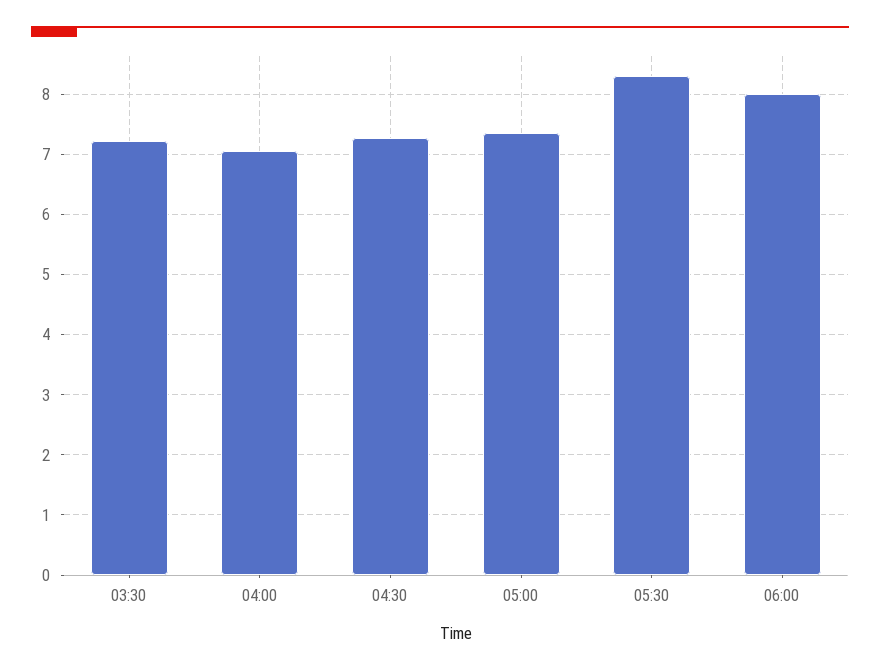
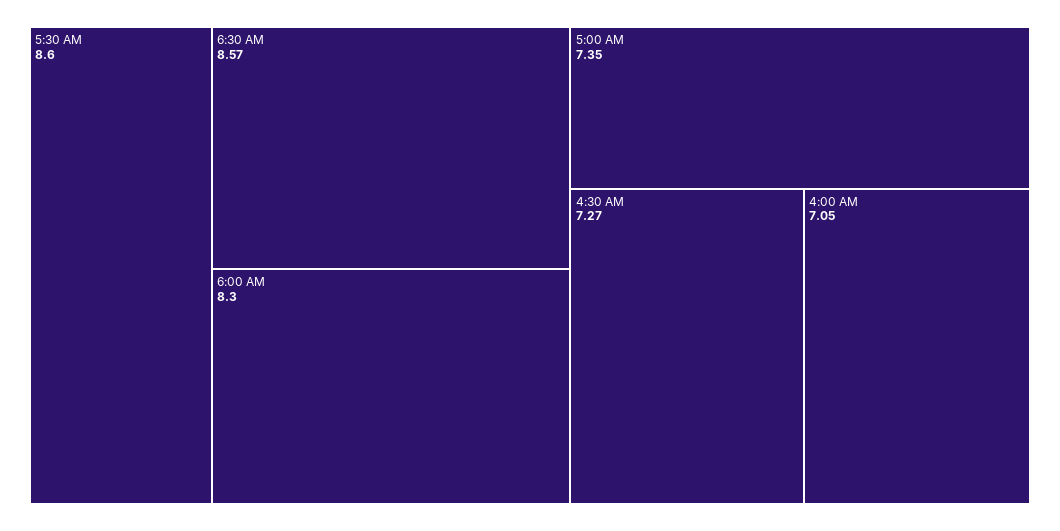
03:30: 7.2 -> none
05:30: 8.3 -> 8.6
06:00: 8 -> 8.3
6:30 AM: none -> 8.57

